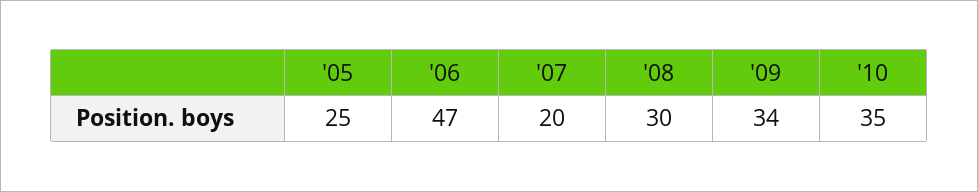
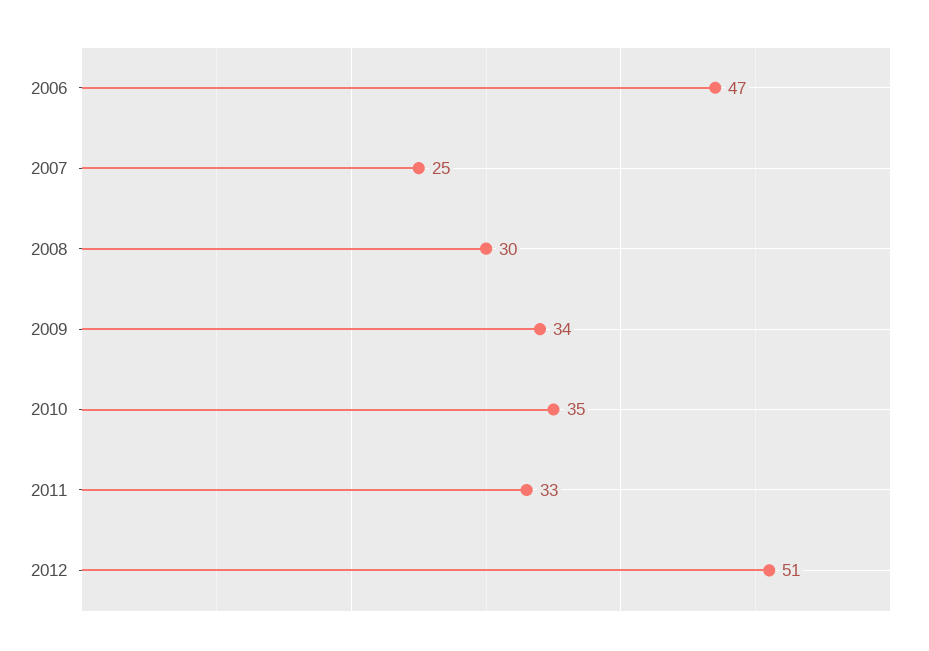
'05: 25 -> none
'07: 20 -> 25
2011: none -> 33
2012: none -> 51

